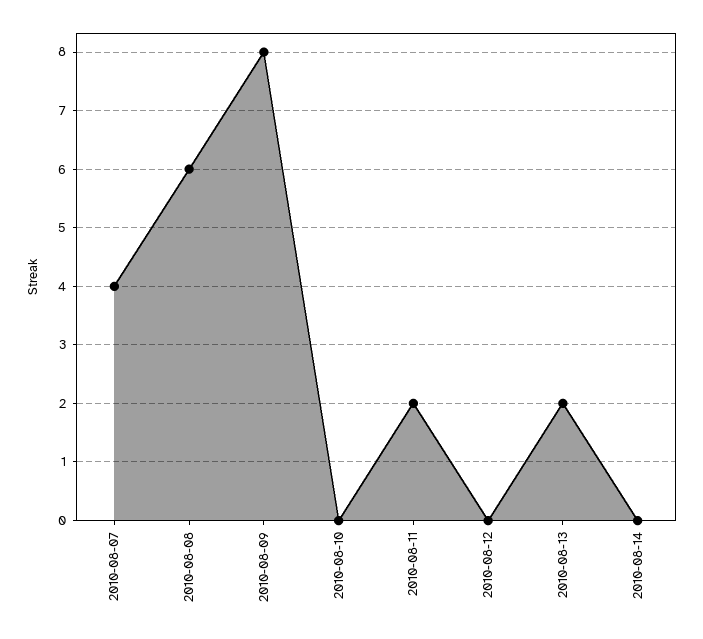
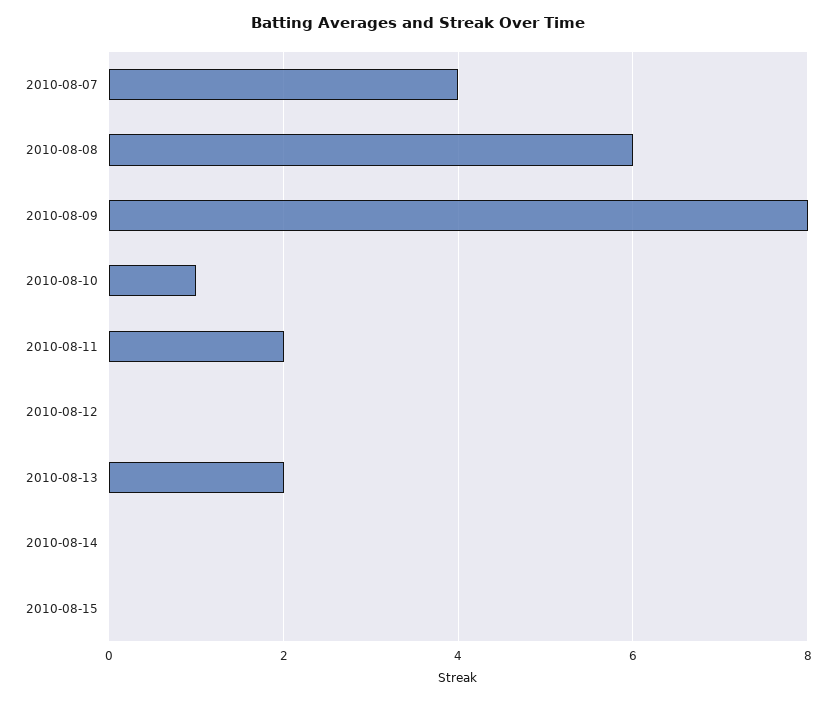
2010-08-10: 0 -> 1
2010-08-15: none -> 0

